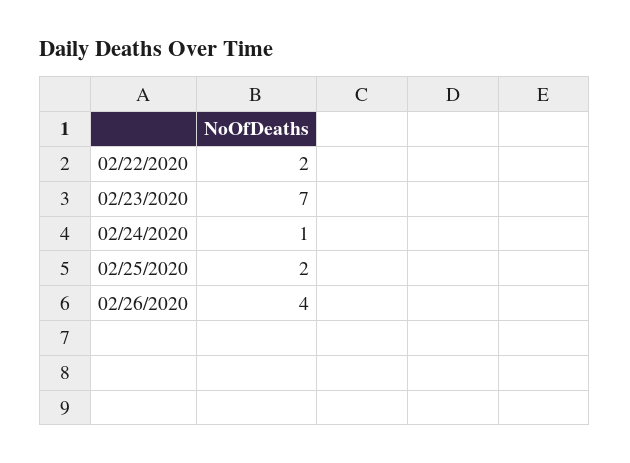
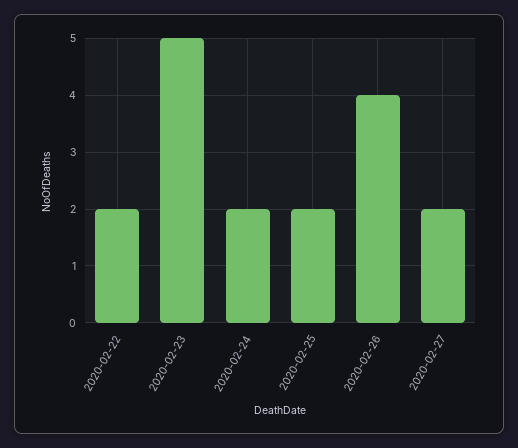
02/23/2020: 7 -> 5
02/24/2020: 1 -> 2
2020-02-27: none -> 2

